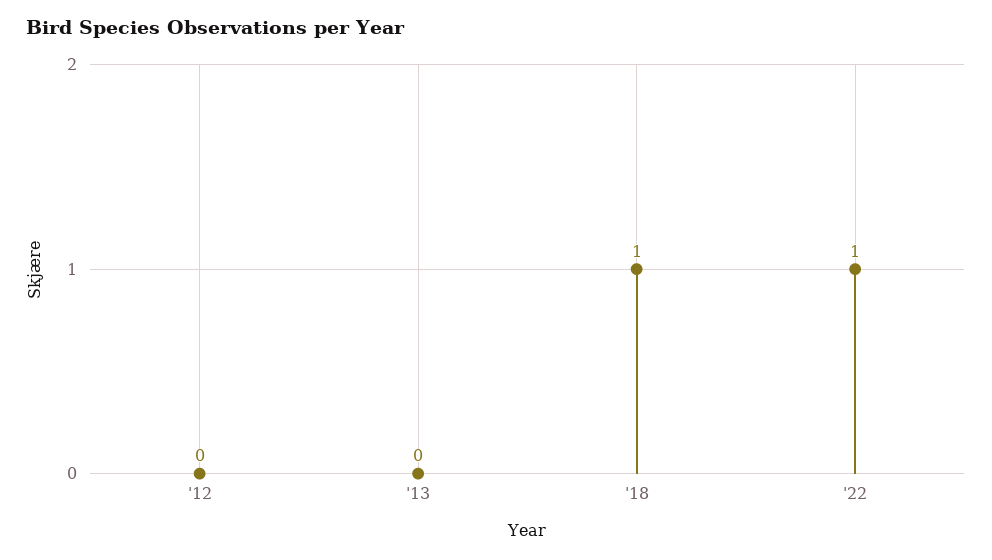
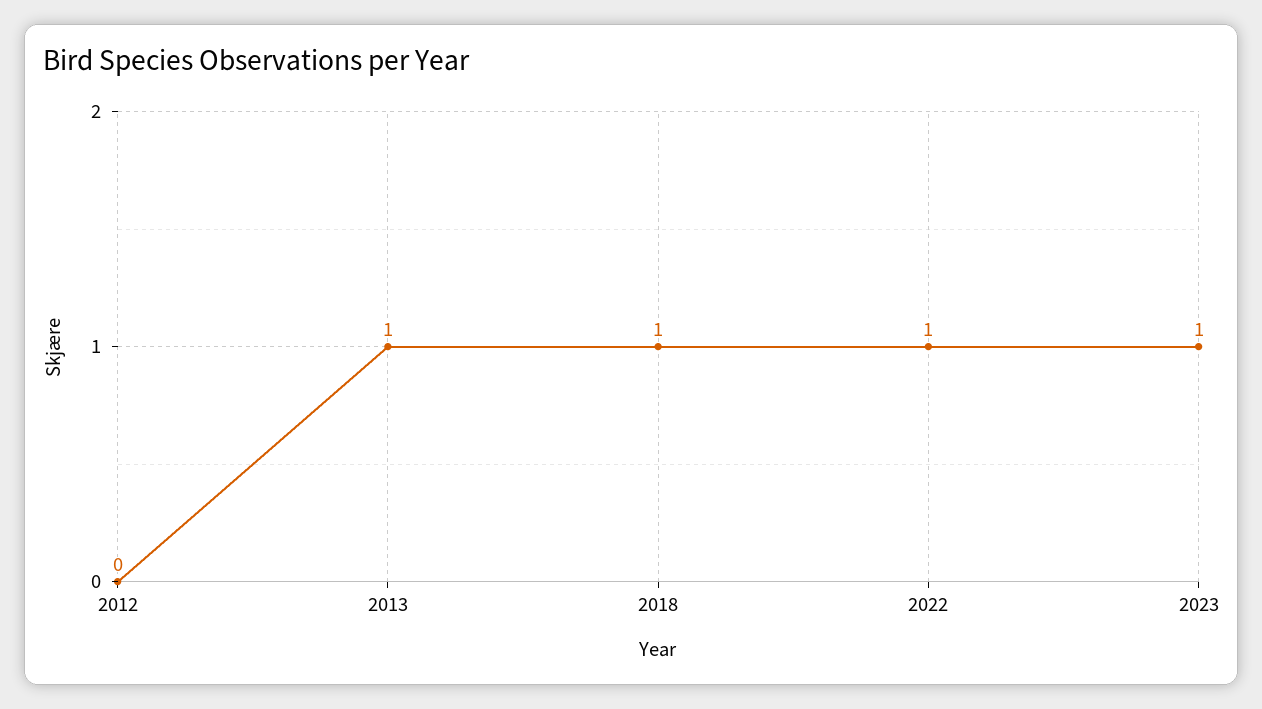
'13: 0 -> 1
2023: none -> 1

